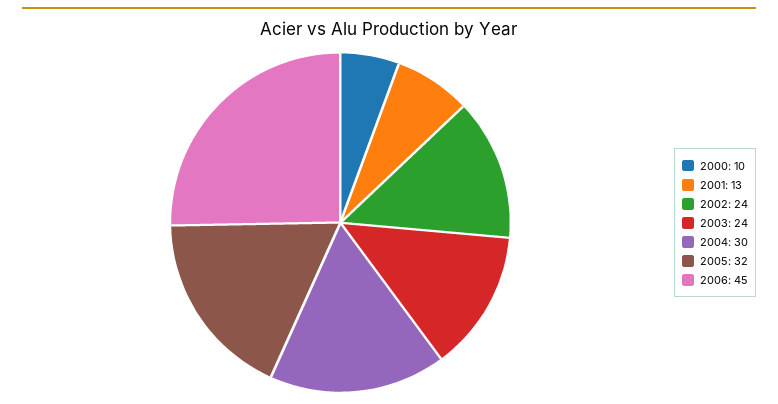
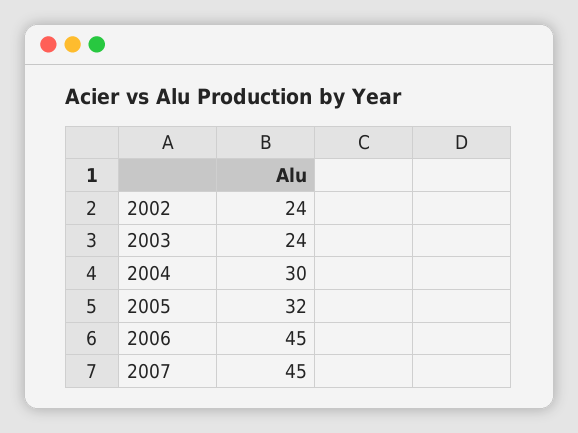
2000: 10 -> none
2001: 13 -> none
2007: none -> 45

